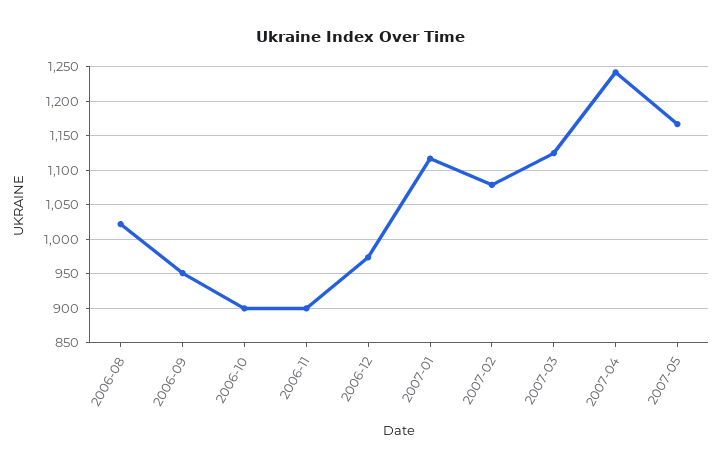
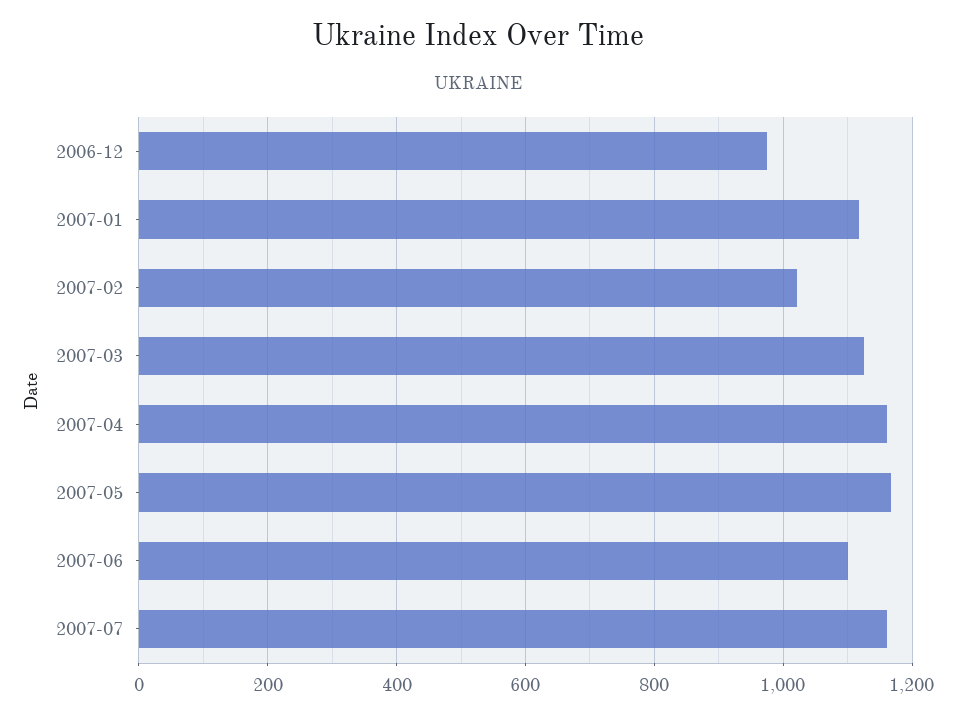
2006-08: 1020 -> none
2006-09: 950 -> none
2006-10: 900 -> none
2006-11: 900 -> none
2007-02: 1080 -> 1020
2007-04: 1240 -> 1160
2007-06: none -> 1100
2007-07: none -> 1160

